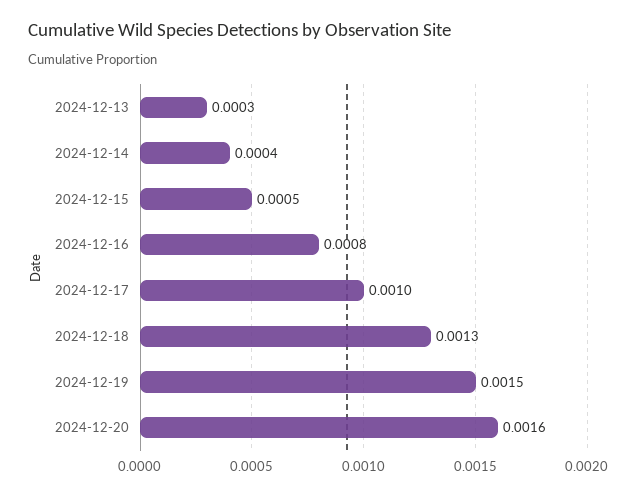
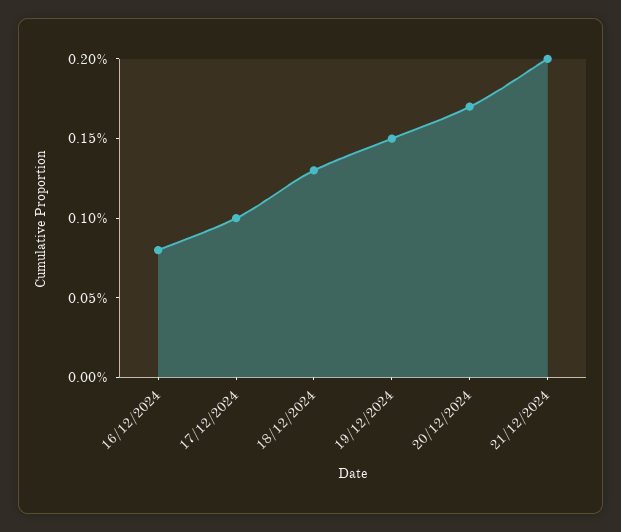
2024-12-13: 0.0003 -> none
2024-12-14: 0.0004 -> none
2024-12-15: 0.0005 -> none
2024-12-20: 0.0016 -> 0.0017
21/12/2024: none -> 0.002

